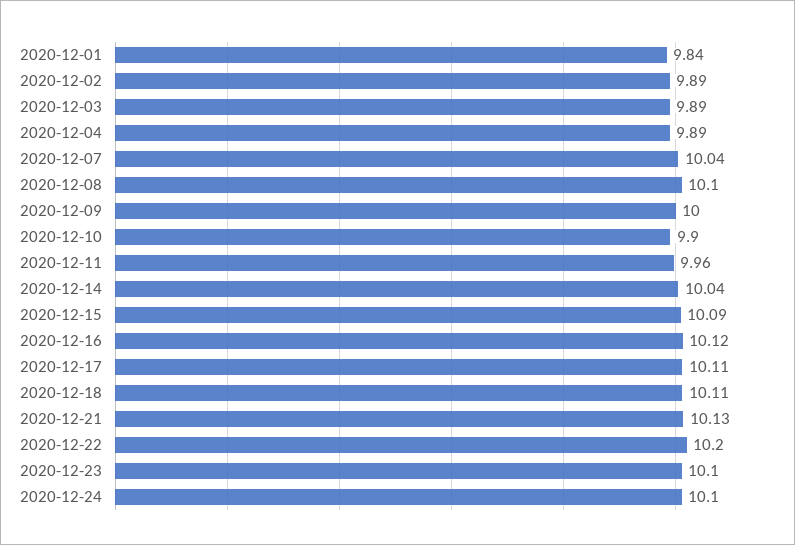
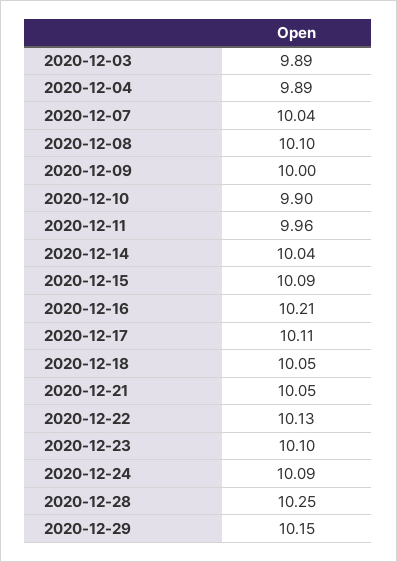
2020-12-01: 9.84 -> none
2020-12-02: 9.89 -> none
2020-12-16: 10.12 -> 10.21
2020-12-18: 10.11 -> 10.05
2020-12-21: 10.13 -> 10.05
2020-12-22: 10.2 -> 10.13
2020-12-24: 10.1 -> 10.09
2020-12-28: none -> 10.25
2020-12-29: none -> 10.15

